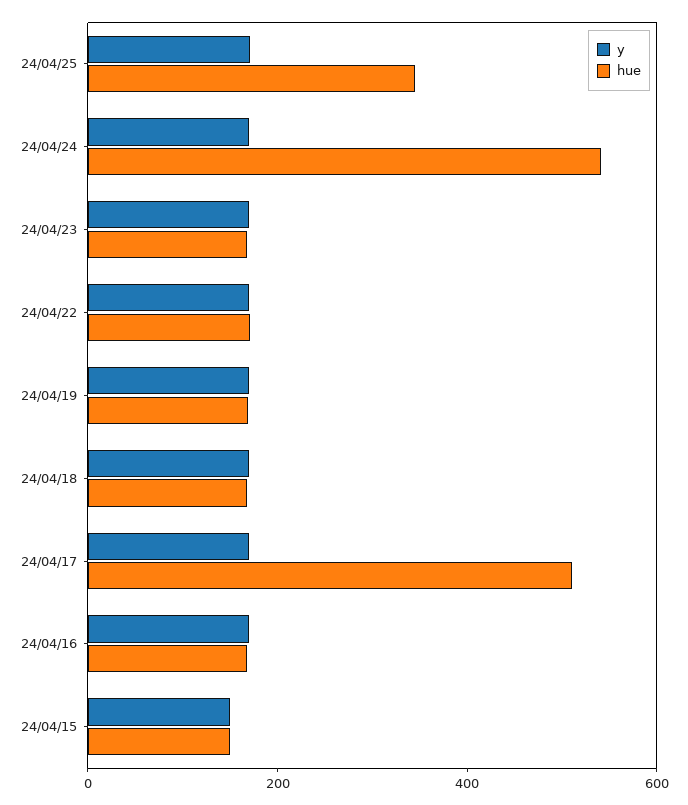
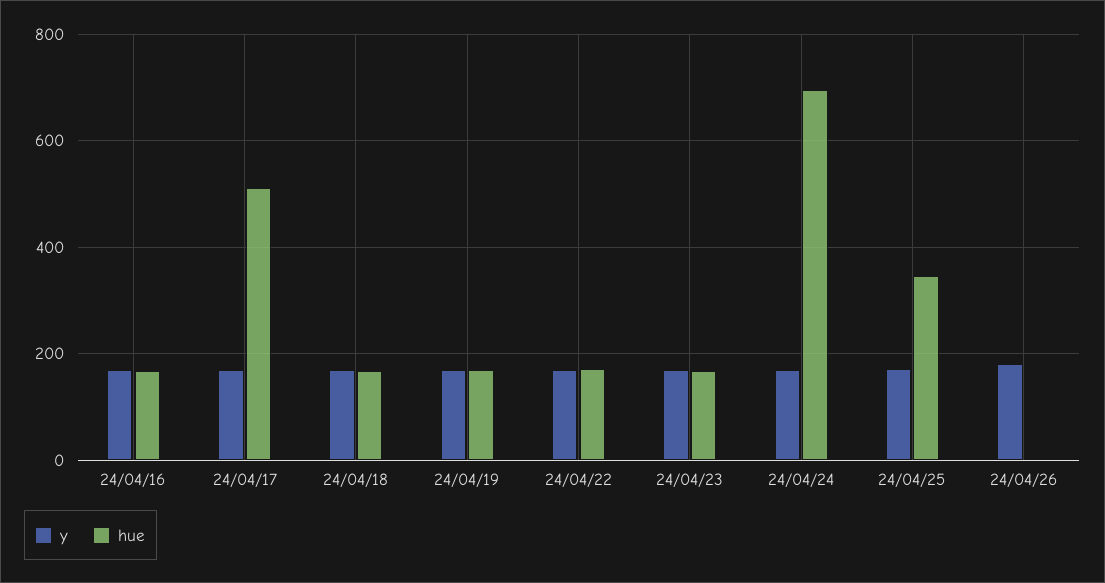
hue, 24/04/24: 550 -> 700
y, 24/04/15: 150 -> none
hue, 24/04/15: 150 -> none
y, 24/04/26: none -> 180
hue, 24/04/26: none -> 0

